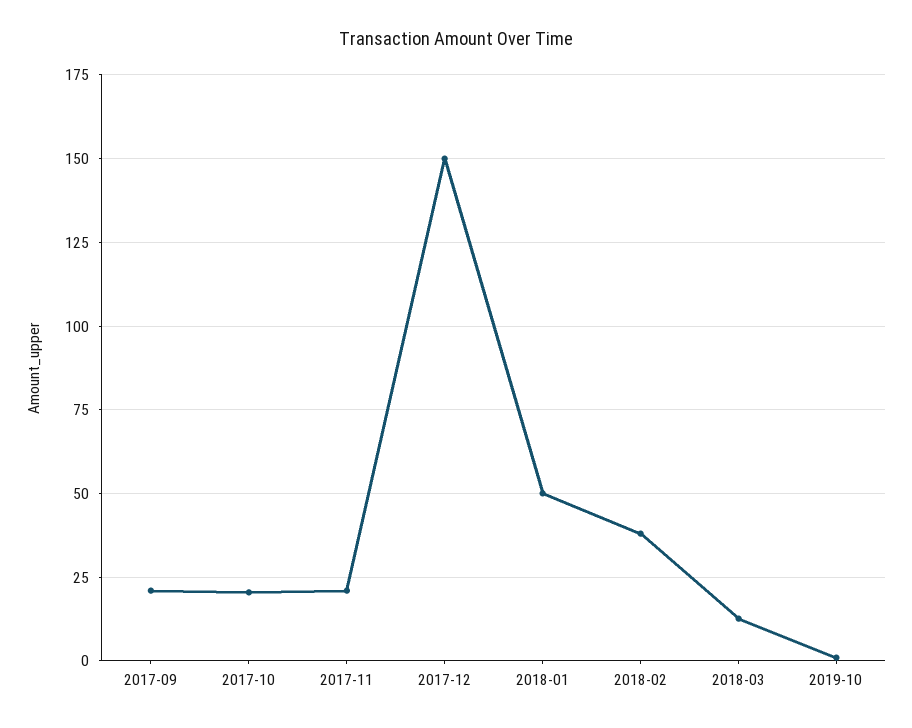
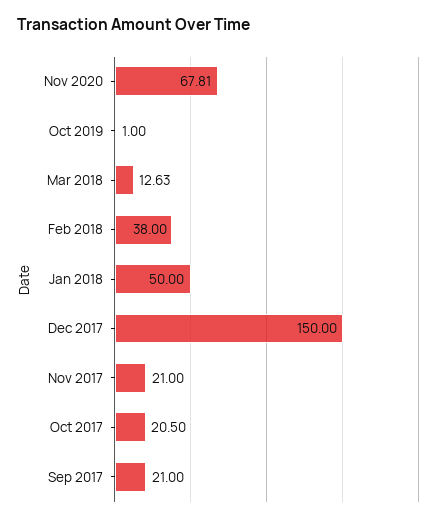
Nov 2020: none -> 67.81

